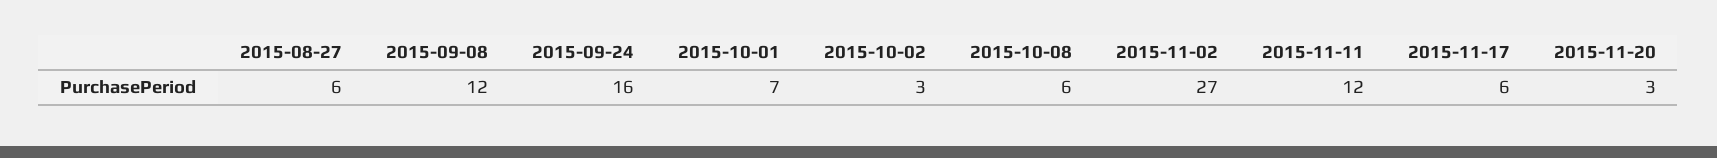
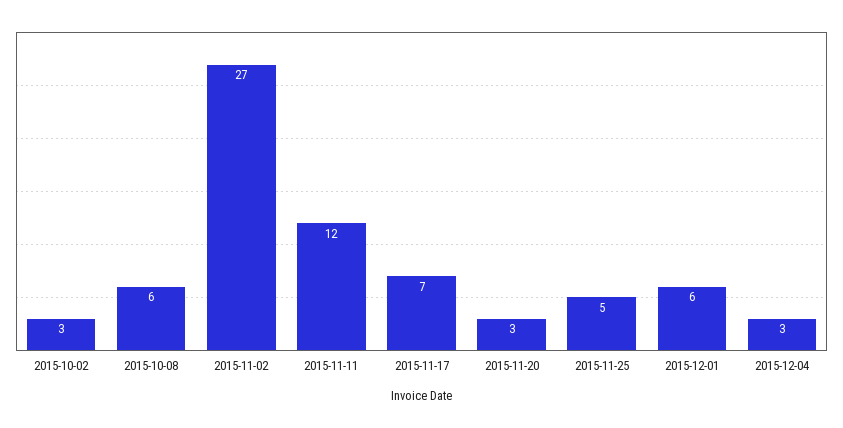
2015-08-27: 6 -> none
2015-09-08: 12 -> none
2015-09-24: 16 -> none
2015-10-01: 7 -> none
2015-11-17: 6 -> 7
2015-11-25: none -> 5
2015-12-01: none -> 6
2015-12-04: none -> 3

